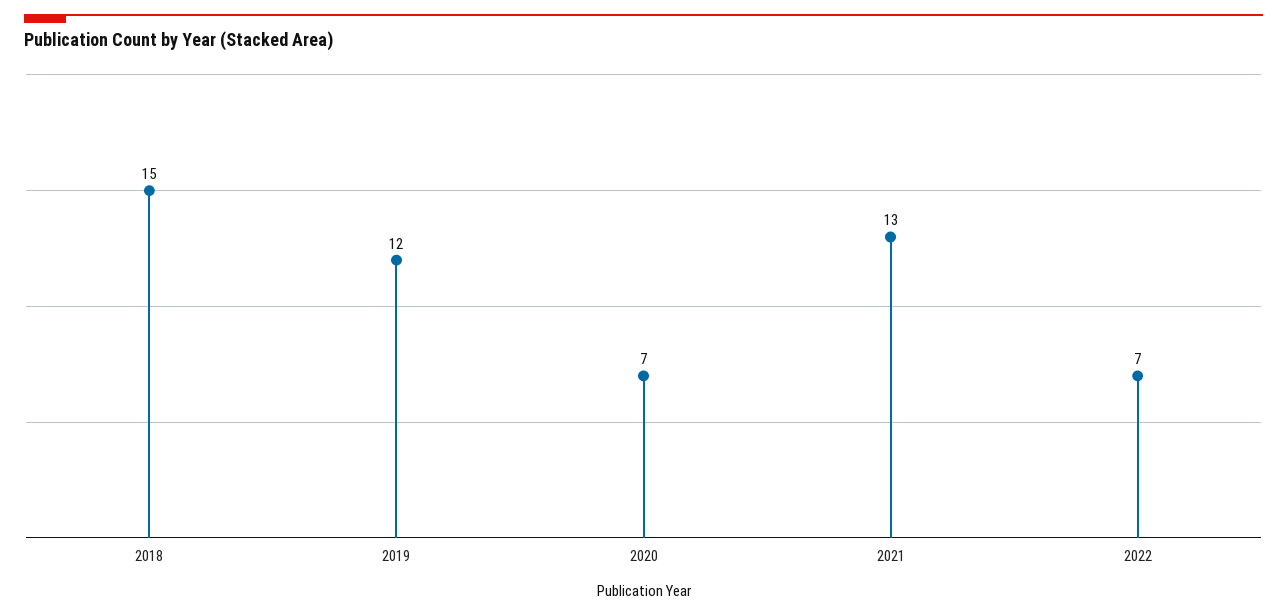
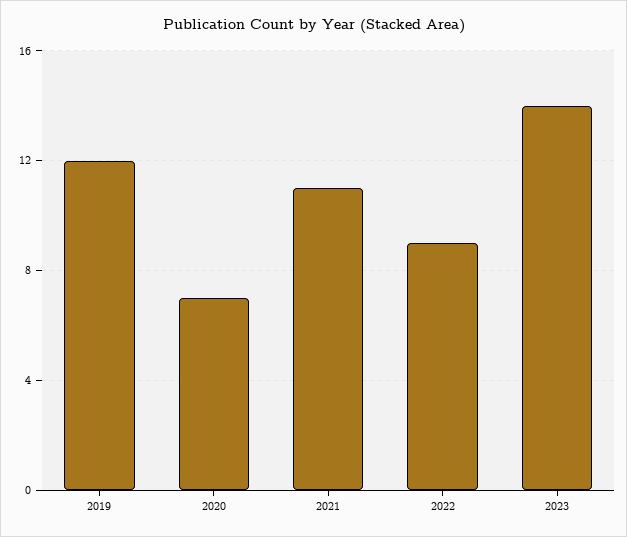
2018: 15 -> none
2021: 13 -> 11
2022: 7 -> 9
2023: none -> 14

